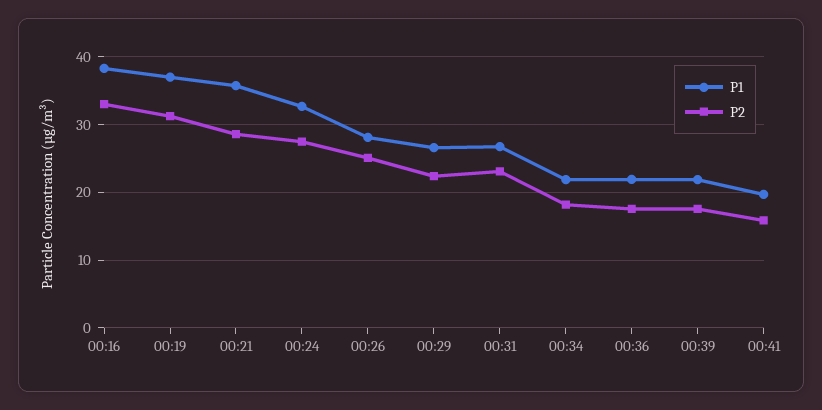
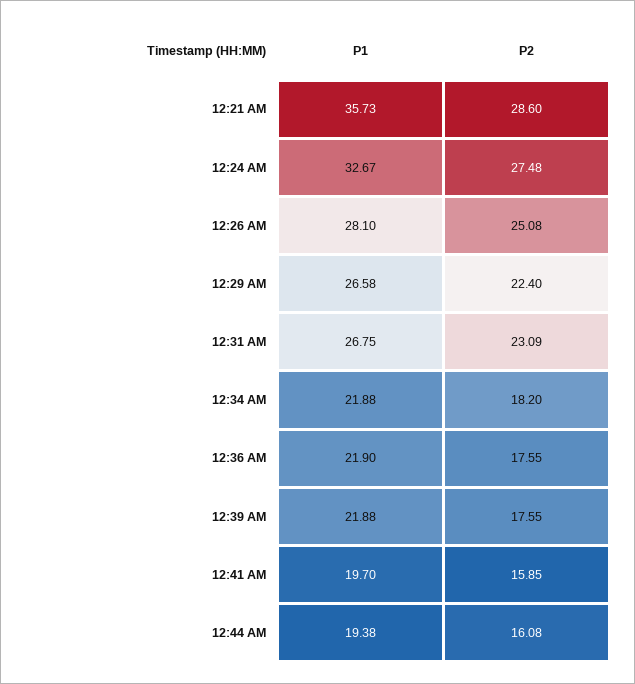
P1, 00:16: 38 -> none
P2, 00:16: 33 -> none
P1, 00:19: 37 -> none
P2, 00:19: 31 -> none
P1, 12:44 AM: none -> 19.38
P2, 12:44 AM: none -> 16.08

